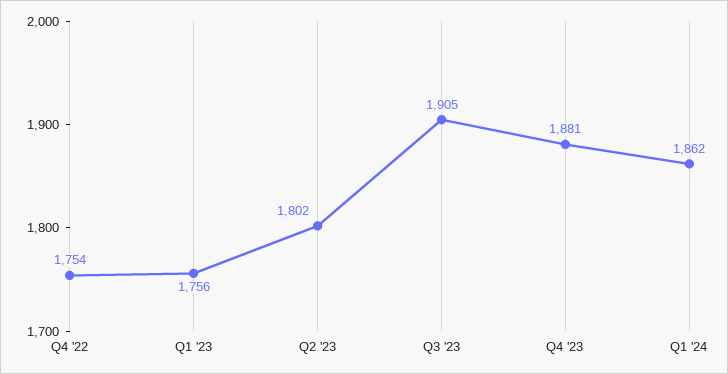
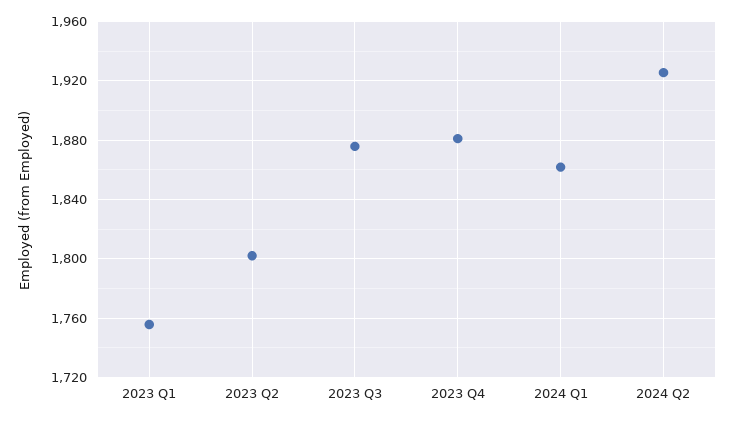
Q4 '22: 1754 -> none
Q3 '23: 1905 -> 1875
2024 Q2: none -> 1925

